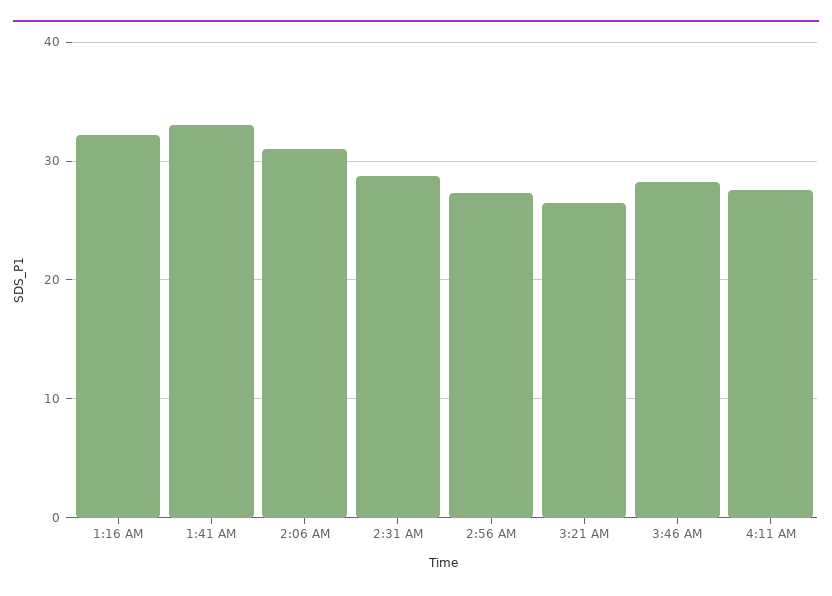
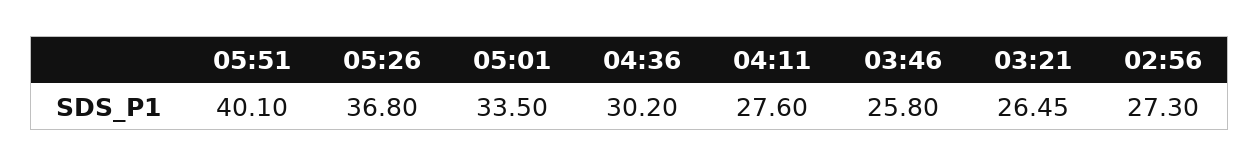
1:16 AM: 32 -> none
1:41 AM: 33 -> none
2:06 AM: 31 -> none
2:31 AM: 29 -> none
3:46 AM: 28 -> 25.8
05:51: none -> 40.1
05:26: none -> 36.8
05:01: none -> 33.5
04:36: none -> 30.2

